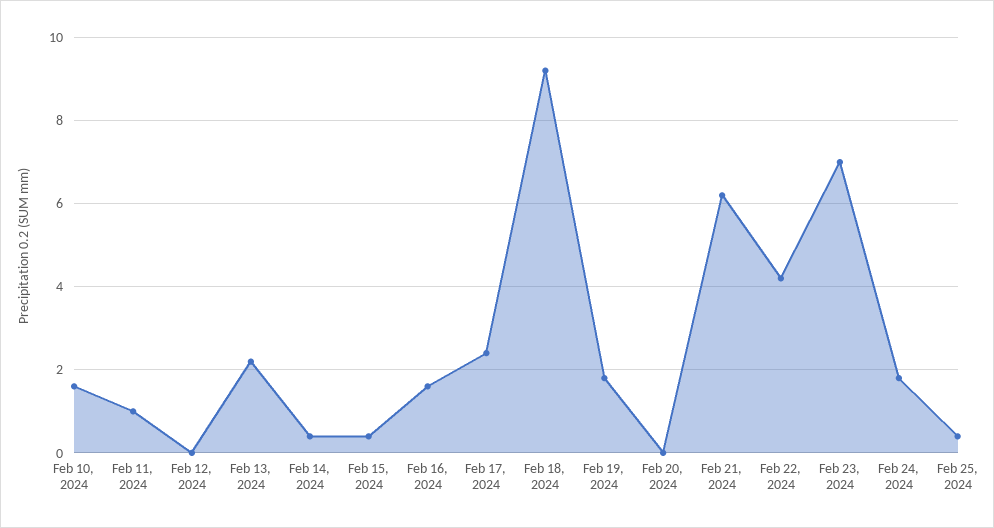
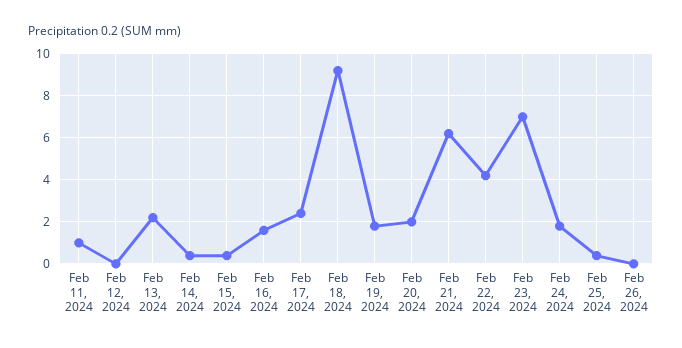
Feb 10, 2024: 1.5 -> none
Feb 20, 2024: 0 -> 2
Feb 26, 2024: none -> 0

